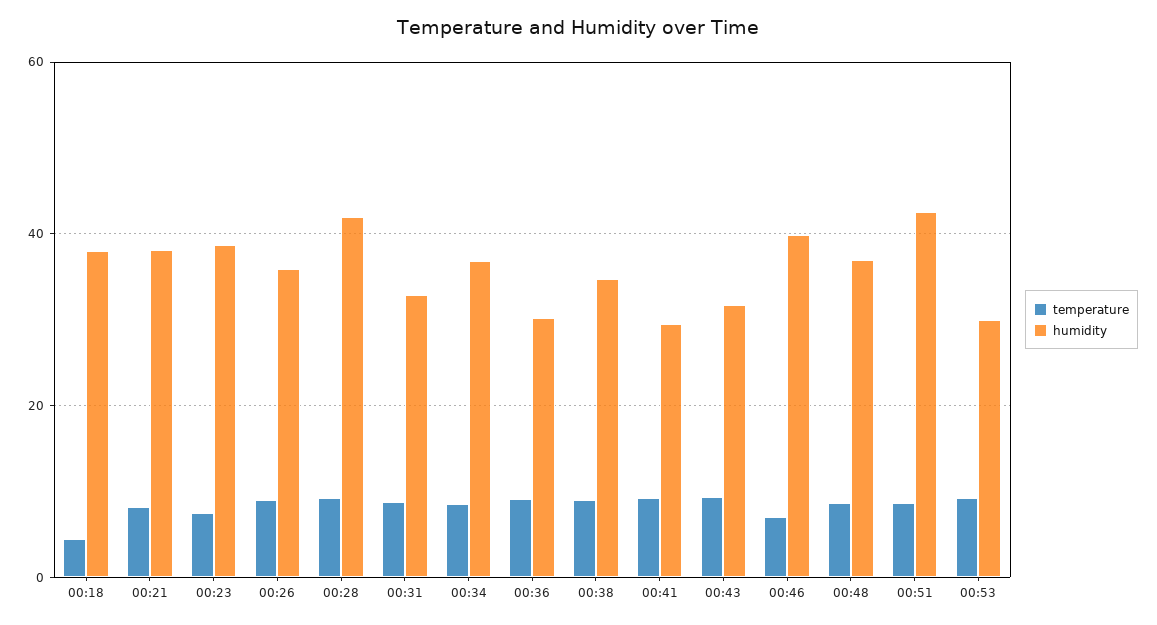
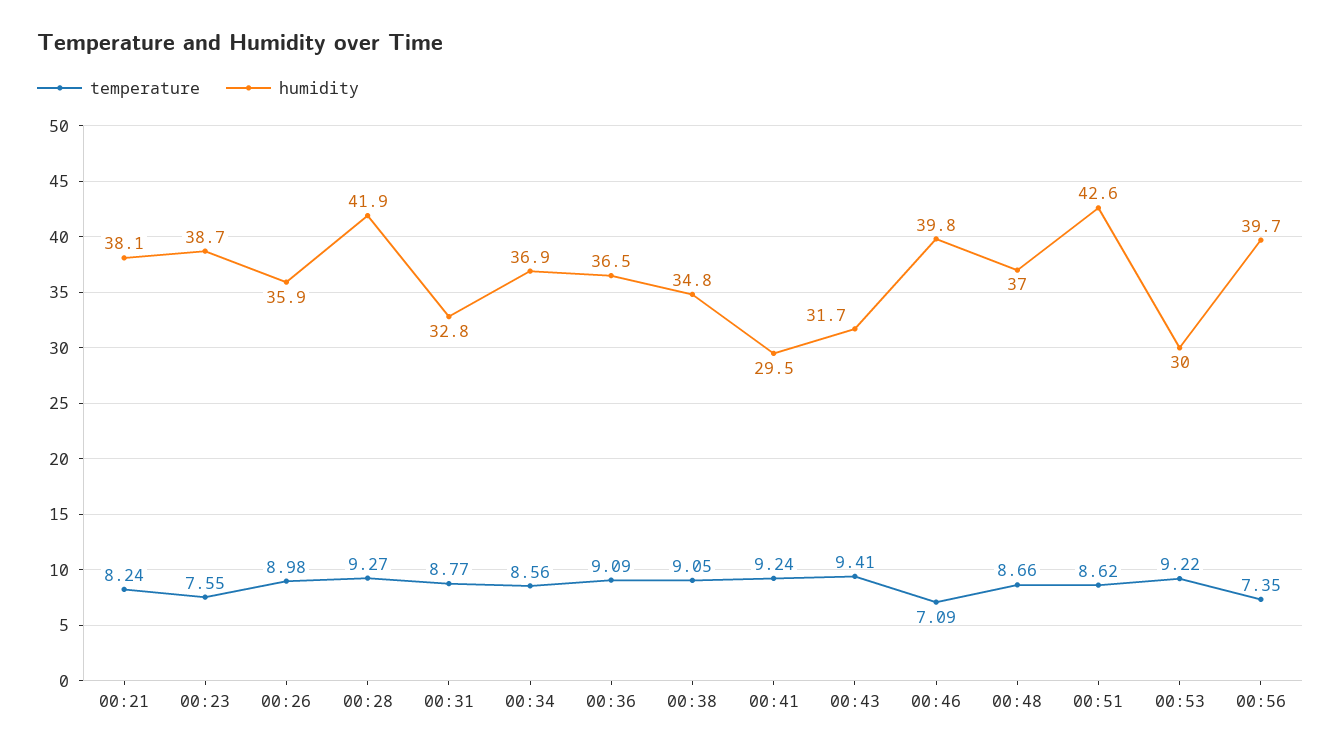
temperature, 00:18: 4 -> none
humidity, 00:18: 38 -> none
humidity, 00:36: 30 -> 36.5
temperature, 00:56: none -> 7.35
humidity, 00:56: none -> 39.7

